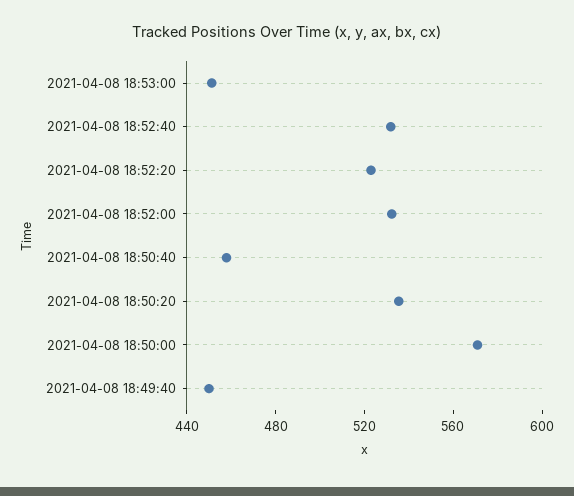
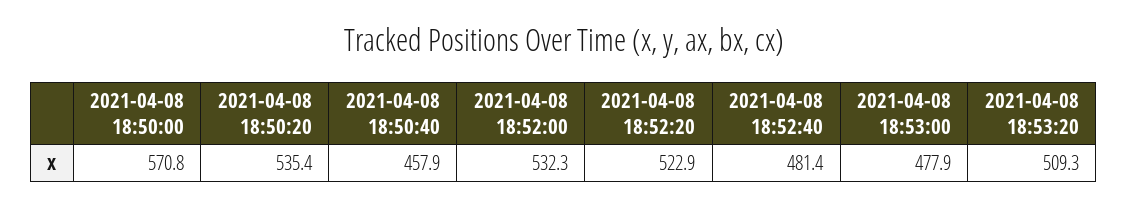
2021-04-08 18:53:00: 450 -> 477.9
2021-04-08 18:52:40: 530 -> 481.4
2021-04-08 18:49:40: 450 -> none
2021-04-08 18:53:20: none -> 509.3

